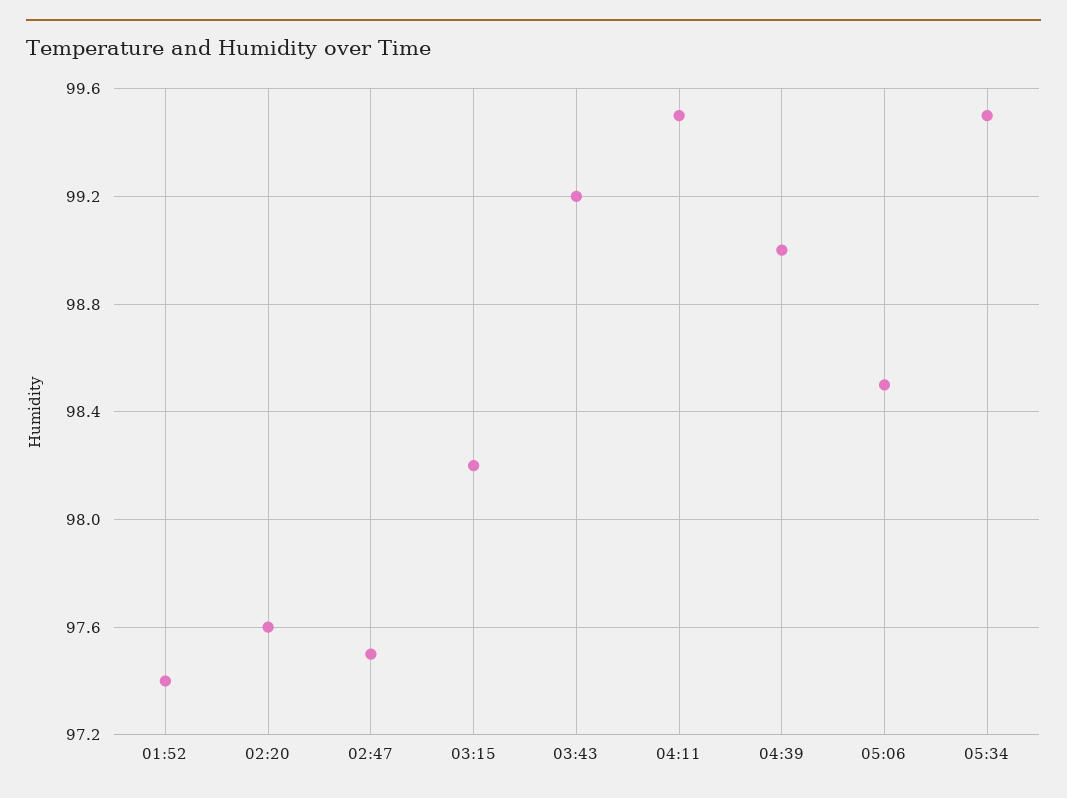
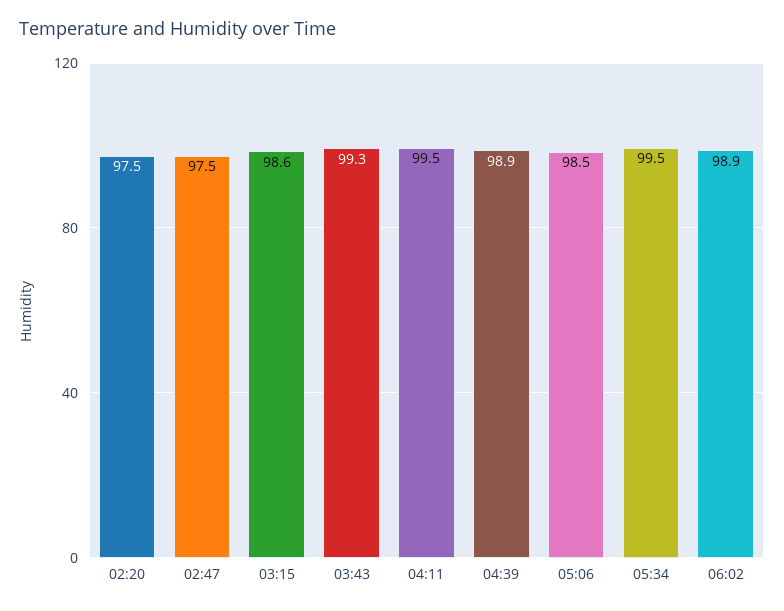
01:52: 97.4 -> none
02:20: 97.6 -> 97.5
03:15: 98.2 -> 98.6
03:43: 99.2 -> 99.3
04:39: 99 -> 98.9
06:02: none -> 98.9

